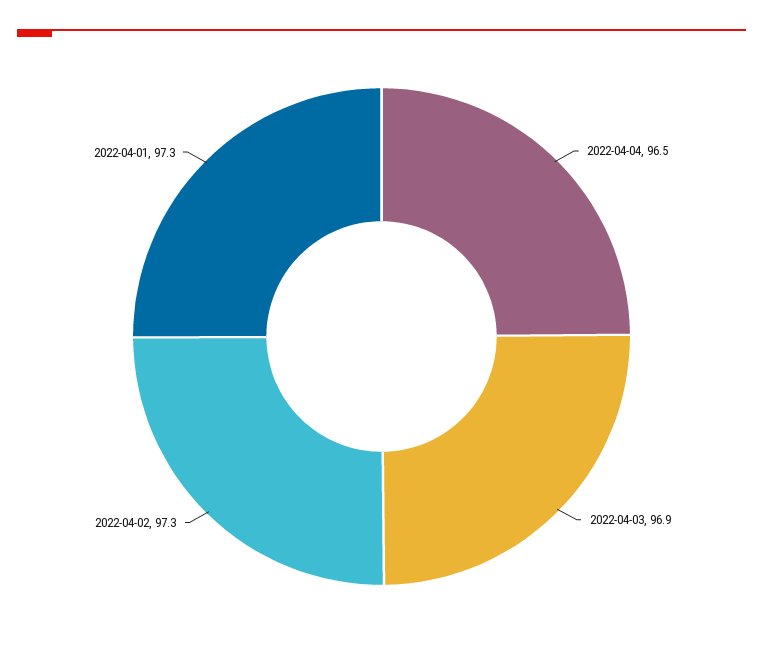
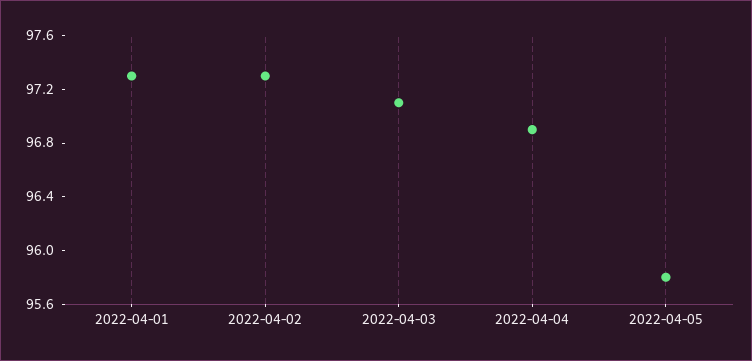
2022-04-04: 96.5 -> 96.9
2022-04-03: 96.9 -> 97.1
2022-04-05: none -> 95.8

